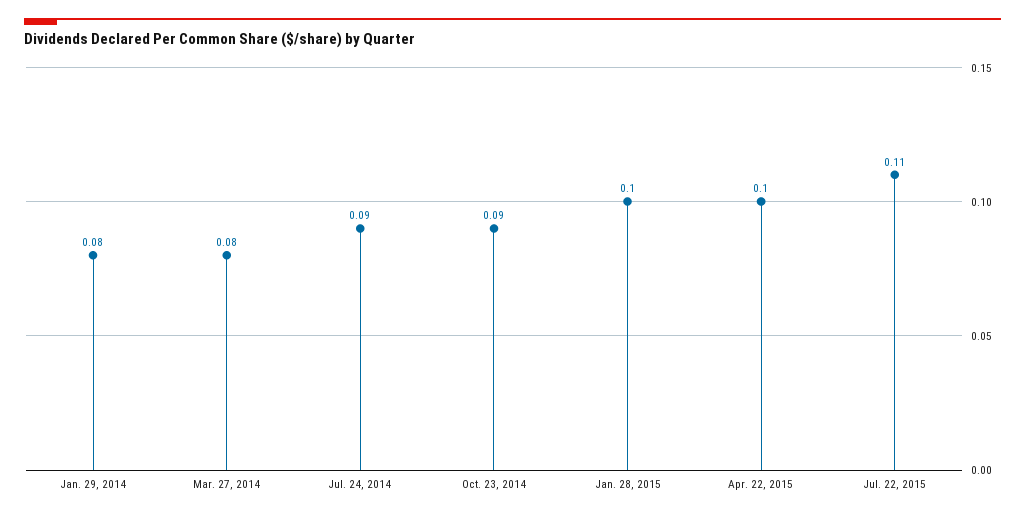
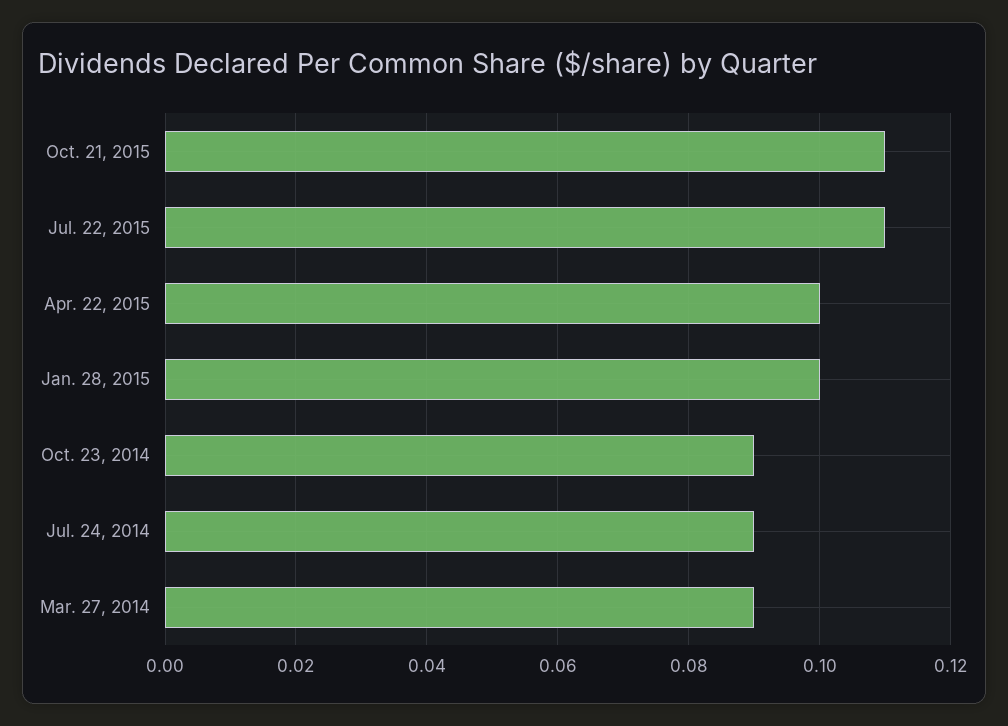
Jan. 29, 2014: 0.08 -> none
Mar. 27, 2014: 0.08 -> 0.09
Oct. 21, 2015: none -> 0.11

